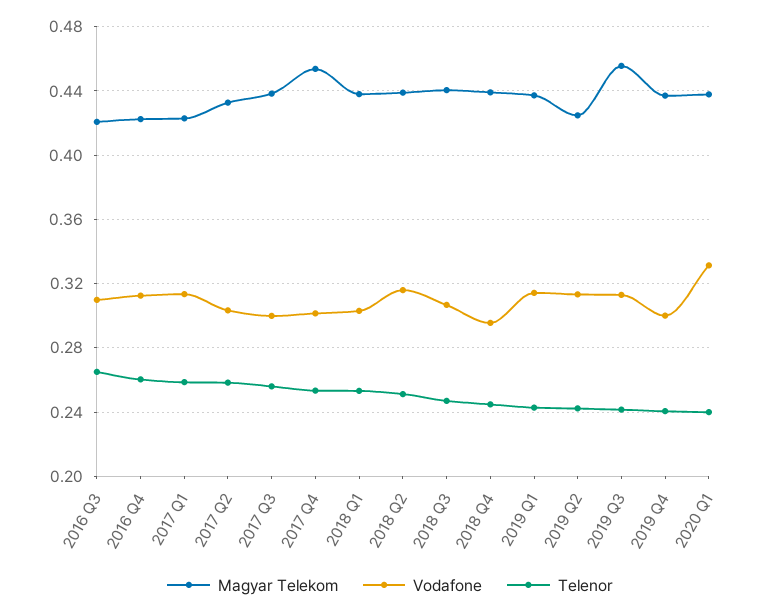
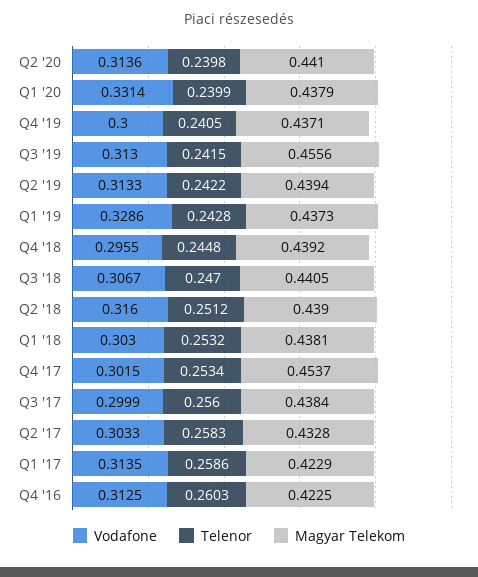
Magyar Telekom, 2016 Q3: 0.42 -> none
Vodafone, 2016 Q3: 0.31 -> none
Telenor, 2016 Q3: 0.265 -> none
Vodafone, 2019 Q1: 0.315 -> 0.3286
Magyar Telekom, 2019 Q2: 0.425 -> 0.4394
Vodafone, Q2 '20: none -> 0.3136
Telenor, Q2 '20: none -> 0.2398
Magyar Telekom, Q2 '20: none -> 0.441

